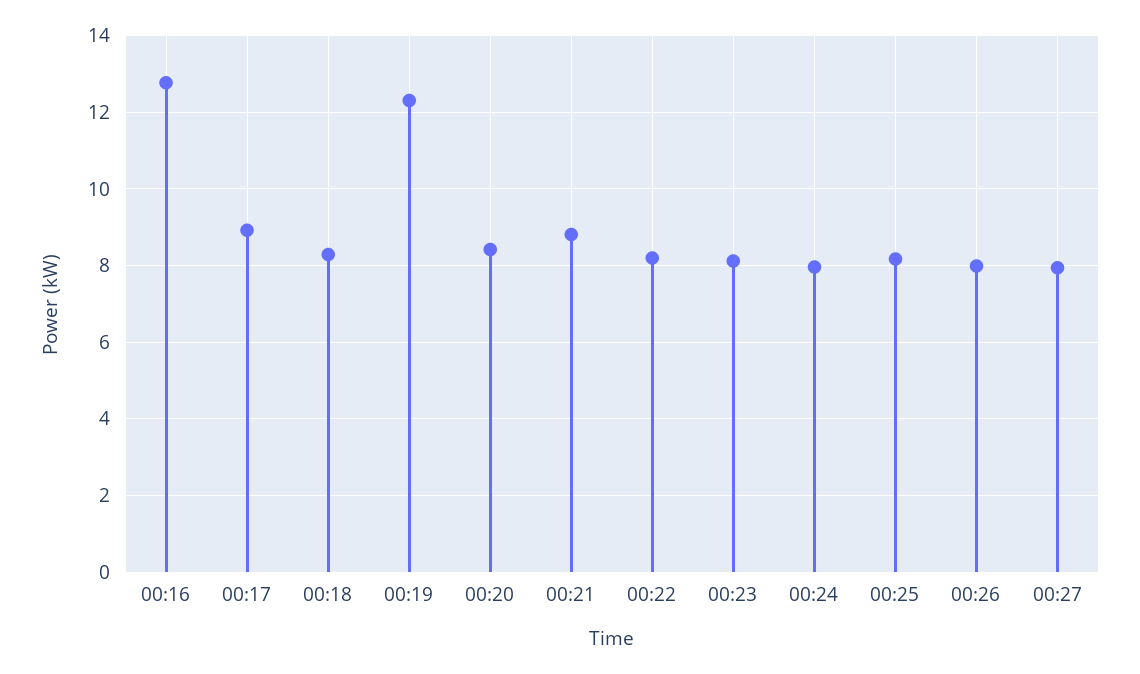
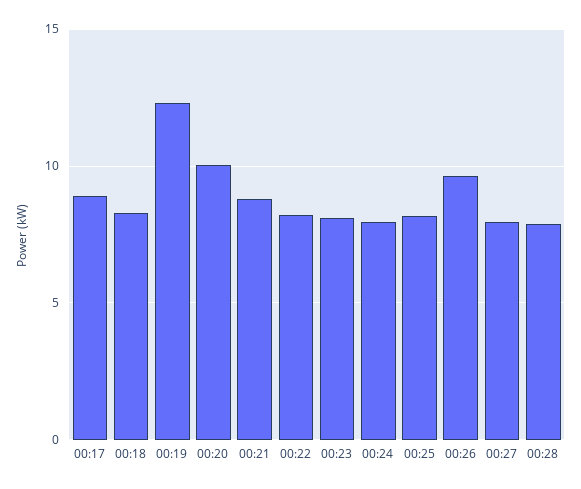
00:16: 12.8 -> none
00:20: 8.4 -> 10
00:26: 8 -> 9.5
00:28: none -> 8

